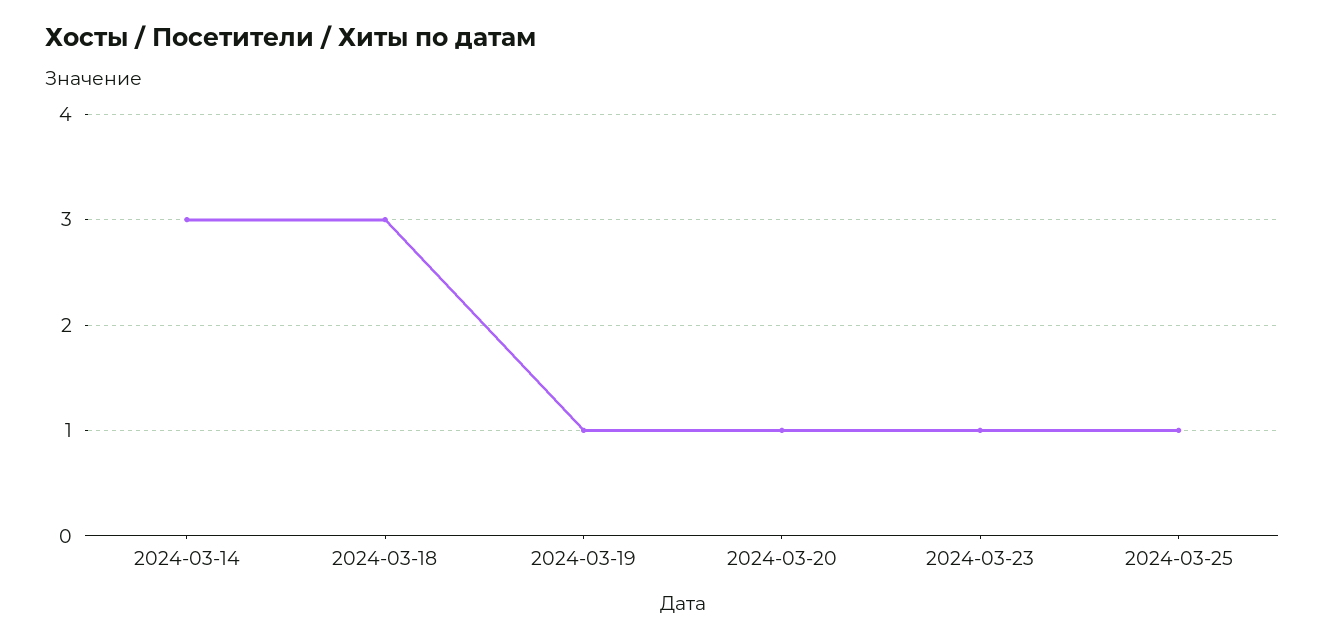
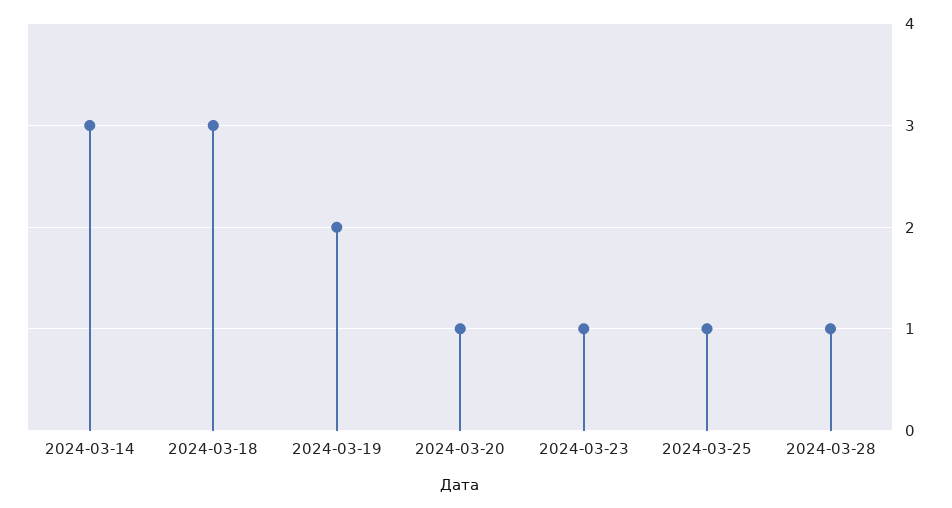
2024-03-19: 1 -> 2
2024-03-28: none -> 1

